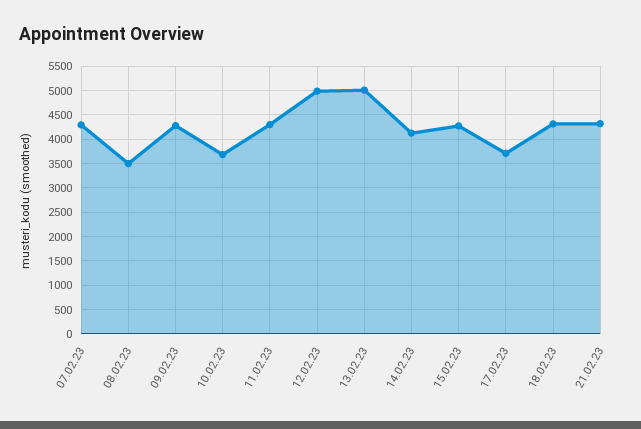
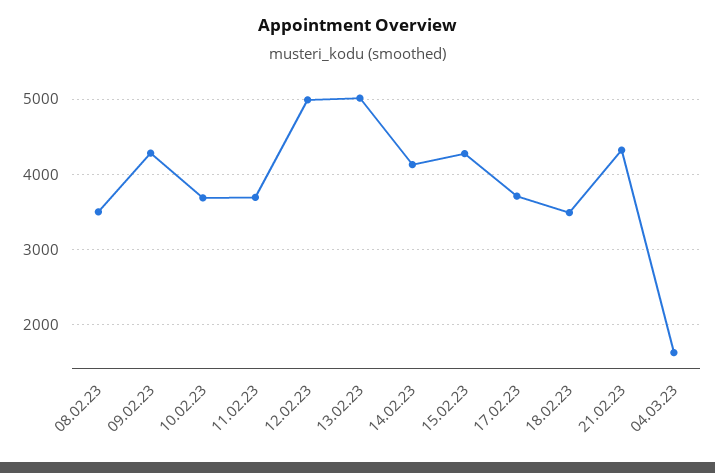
07.02.23: 4250 -> none
11.02.23: 4250 -> 3700
18.02.23: 4250 -> 3500
04.03.23: none -> 1600

